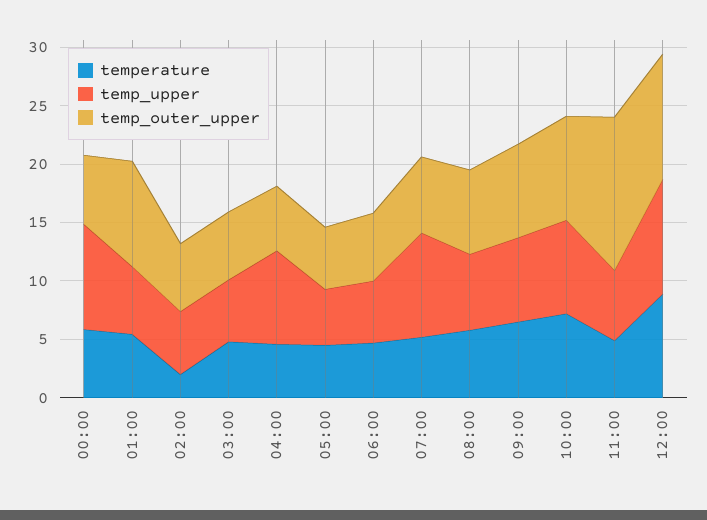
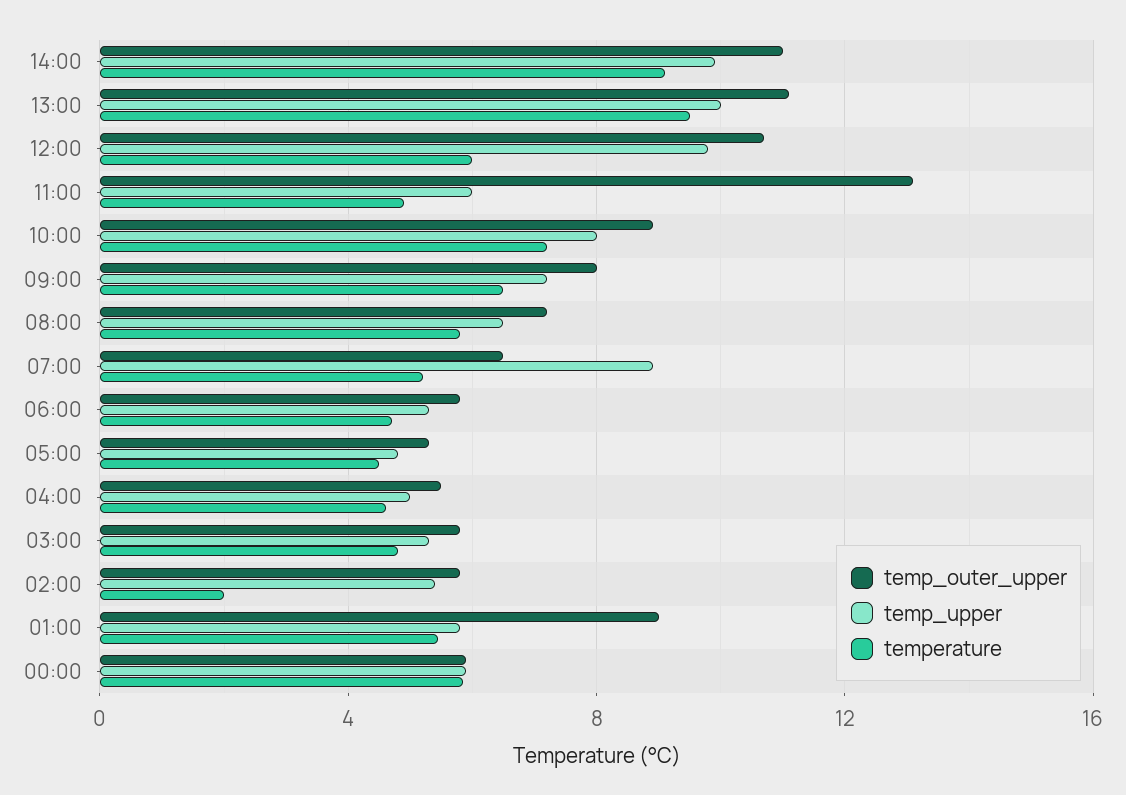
temp_upper, 00:00: 9 -> 6
temp_upper, 04:00: 8 -> 5
temperature, 12:00: 9 -> 6
temp_outer_upper, 14:00: none -> 11
temp_upper, 14:00: none -> 10
temperature, 14:00: none -> 9
temp_outer_upper, 13:00: none -> 11
temp_upper, 13:00: none -> 10
temperature, 13:00: none -> 9.5

